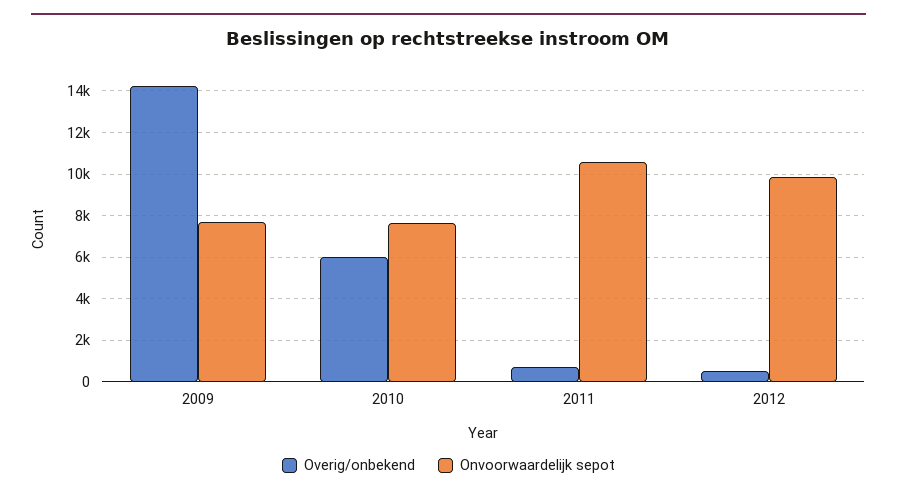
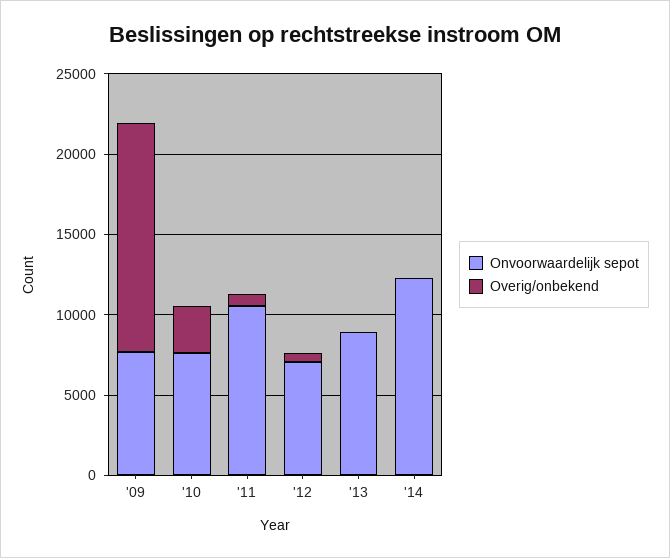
Overig/onbekend, 2010: 6000 -> 3000
Onvoorwaardelijk sepot, 2012: 10000 -> 7000
Onvoorwaardelijk sepot, '13: none -> 9000
Overig/onbekend, '13: none -> 0
Onvoorwaardelijk sepot, '14: none -> 12000
Overig/onbekend, '14: none -> 0

